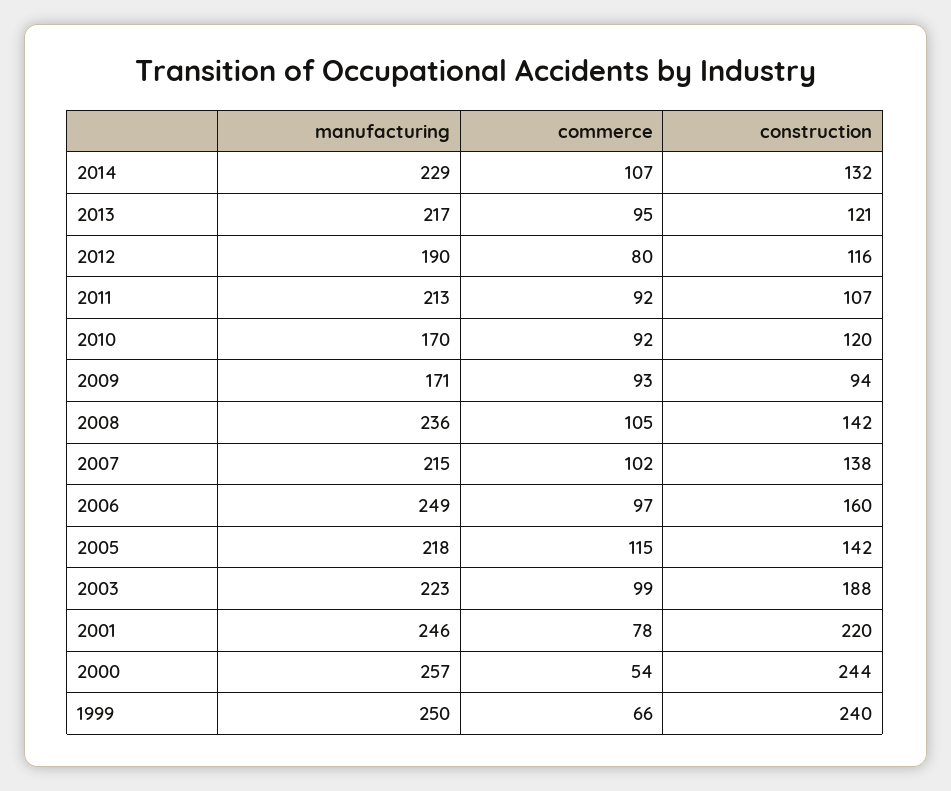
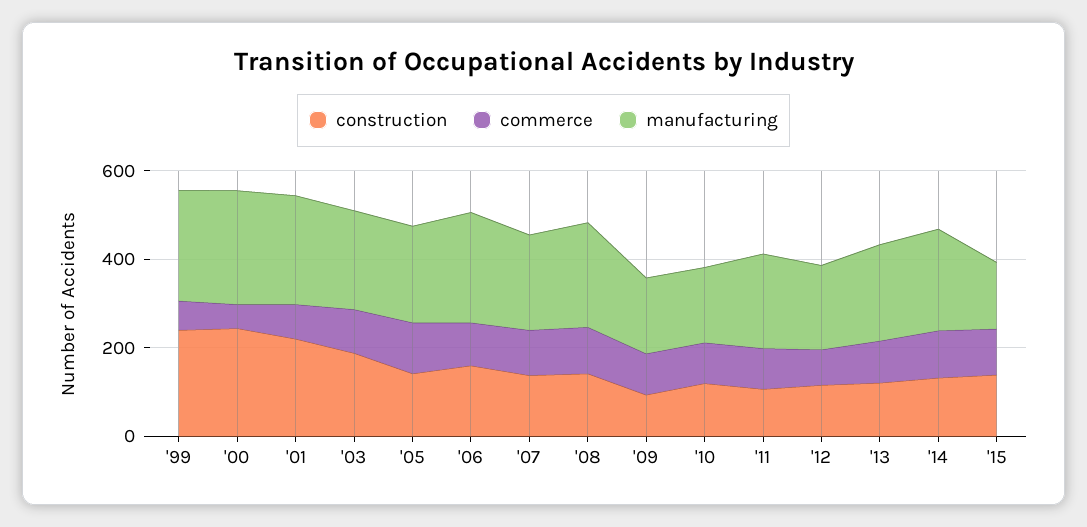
construction, '15: none -> 150
commerce, '15: none -> 100
manufacturing, '15: none -> 150

